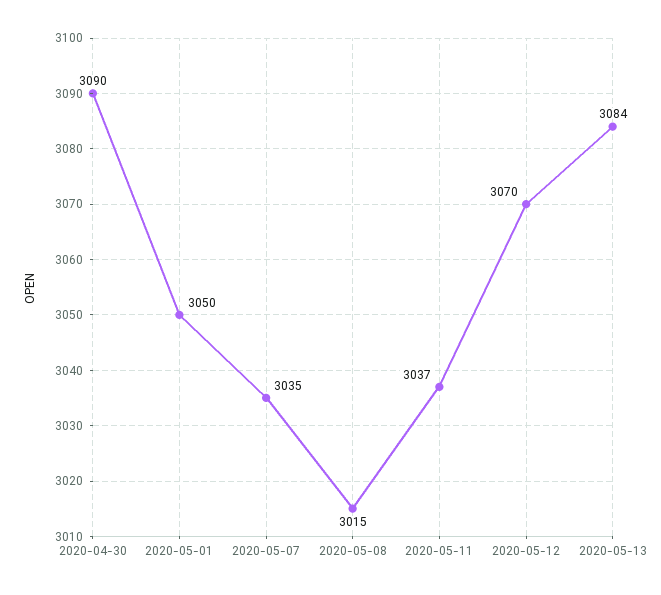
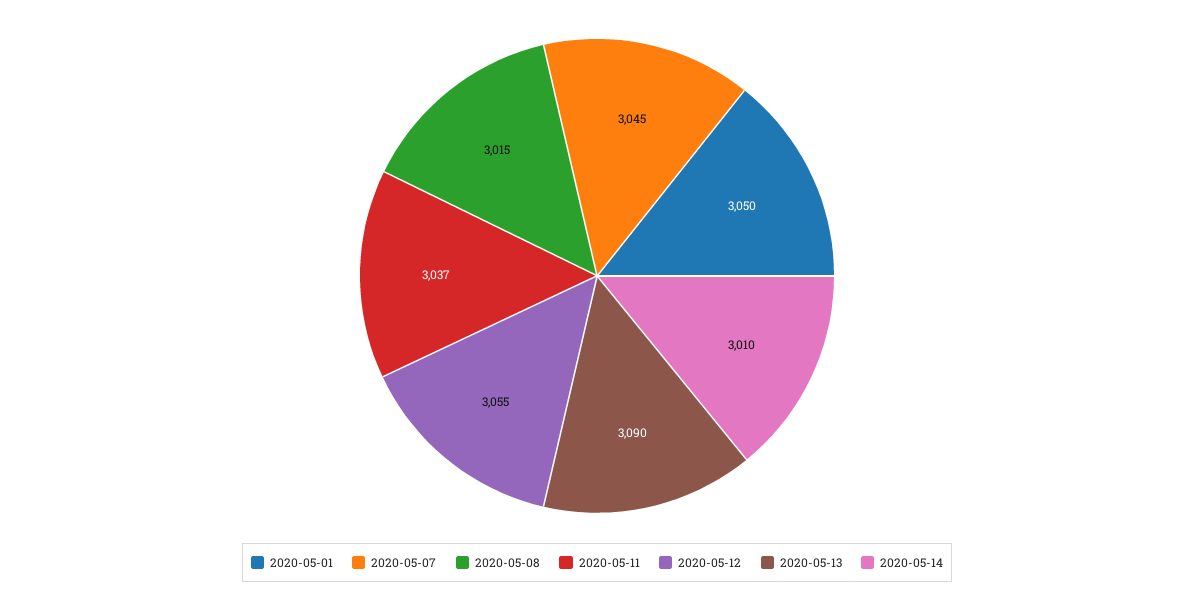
2020-04-30: 3090 -> none
2020-05-07: 3035 -> 3045
2020-05-12: 3070 -> 3055
2020-05-13: 3084 -> 3090
2020-05-14: none -> 3010

